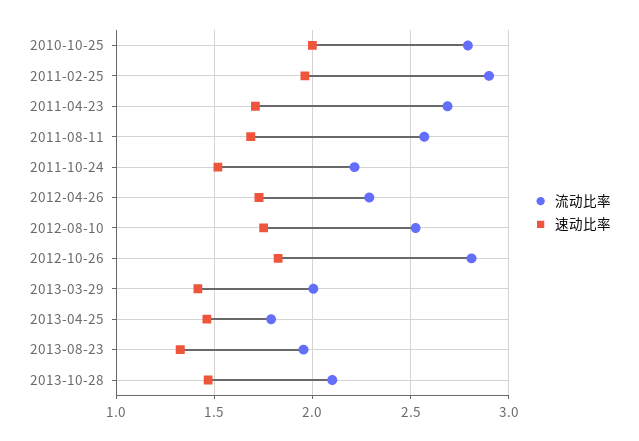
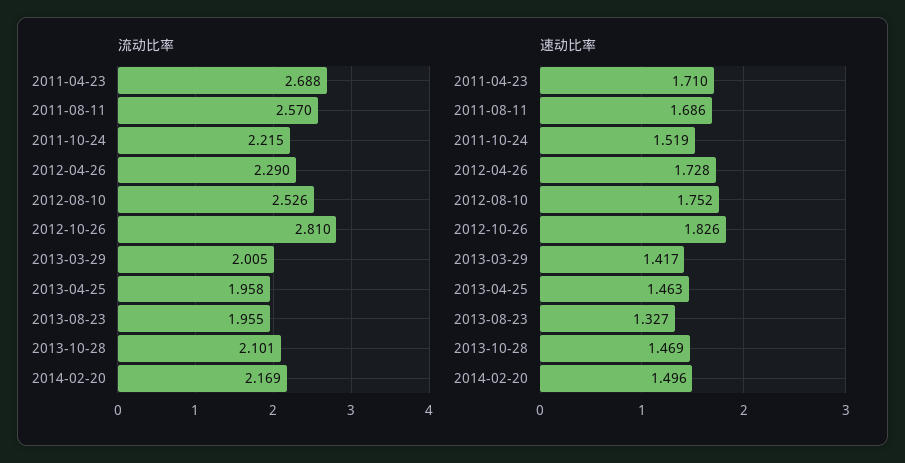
流动比率, 2010-10-25: 2.8 -> none
速动比率, 2010-10-25: 2 -> none
流动比率, 2011-02-25: 2.9 -> none
速动比率, 2011-02-25: 1.95 -> none
流动比率, 2013-04-25: 1.8 -> 1.958
流动比率, 2014-02-20: none -> 2.169
速动比率, 2014-02-20: none -> 1.496

